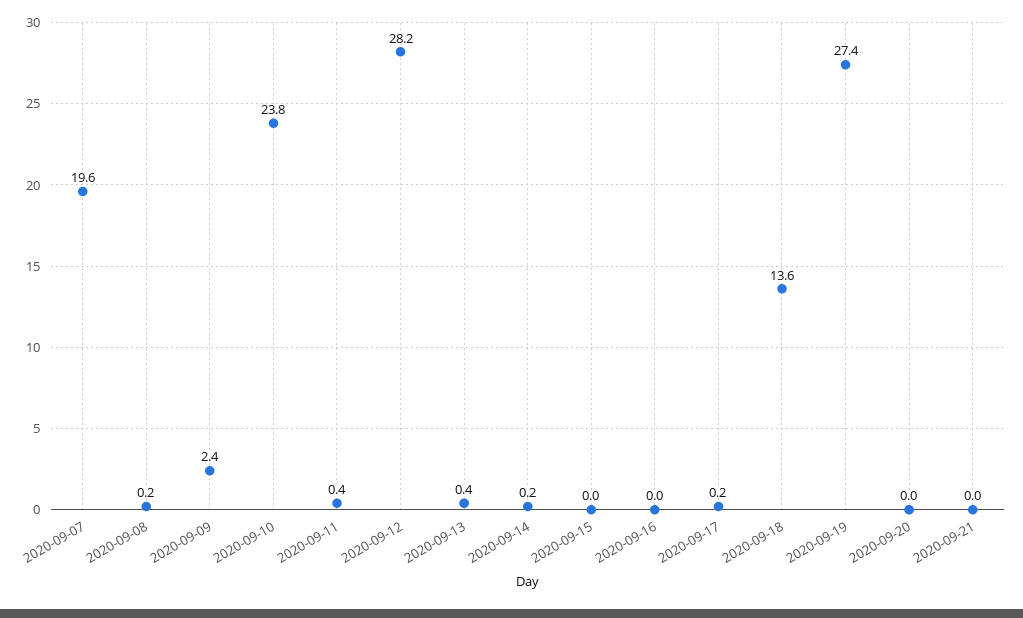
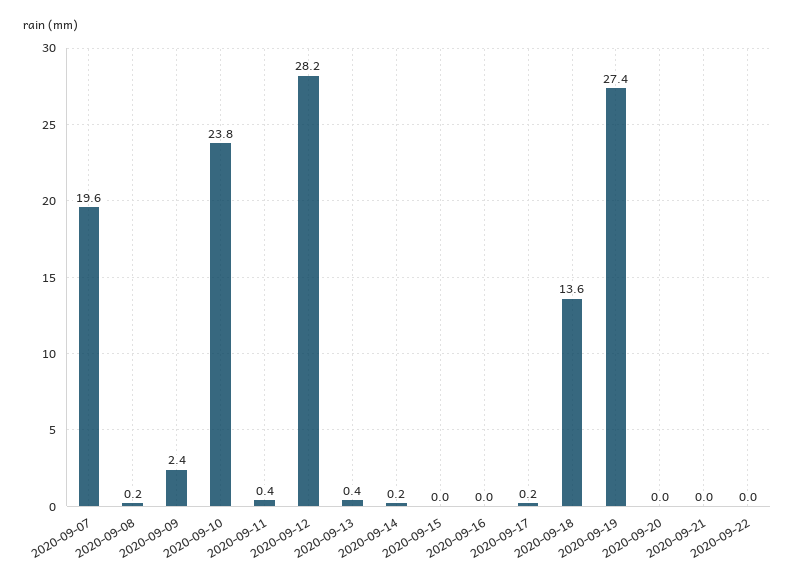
2020-09-22: none -> 0

